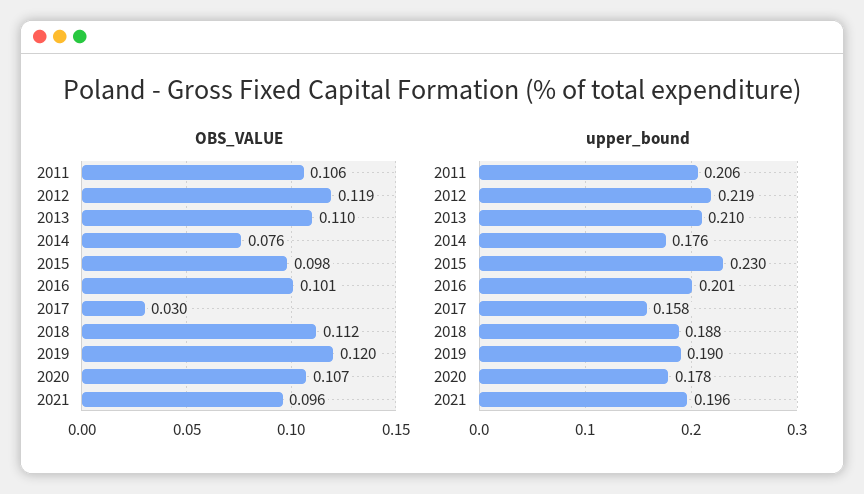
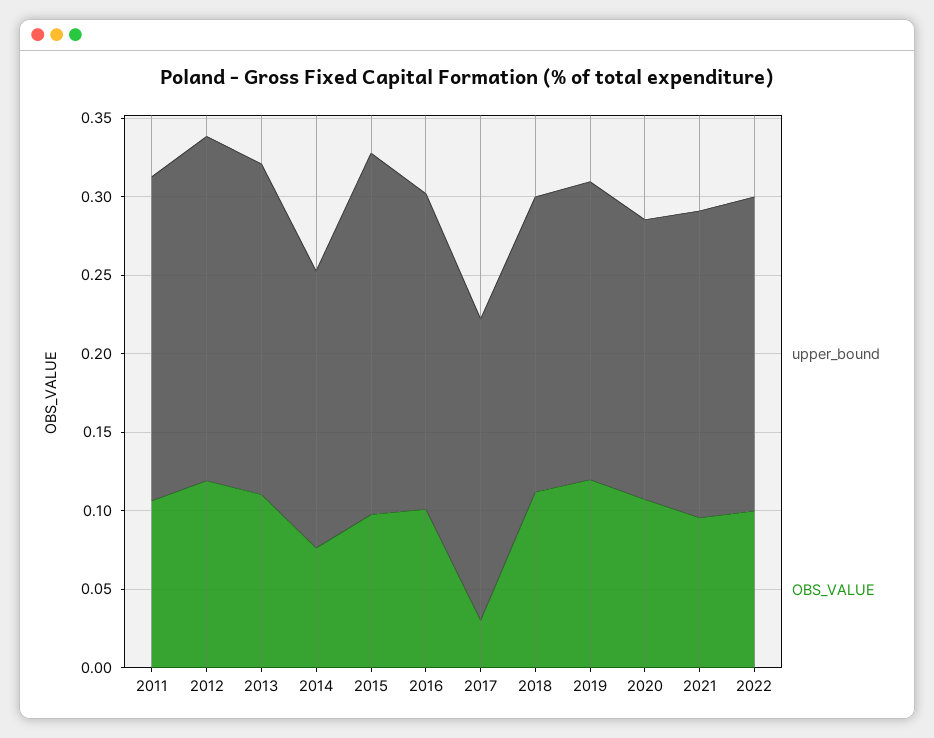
upper_bound, 2017: 0.158 -> 0.19
upper_bound, 2022: none -> 0.2
OBS_VALUE, 2022: none -> 0.1

